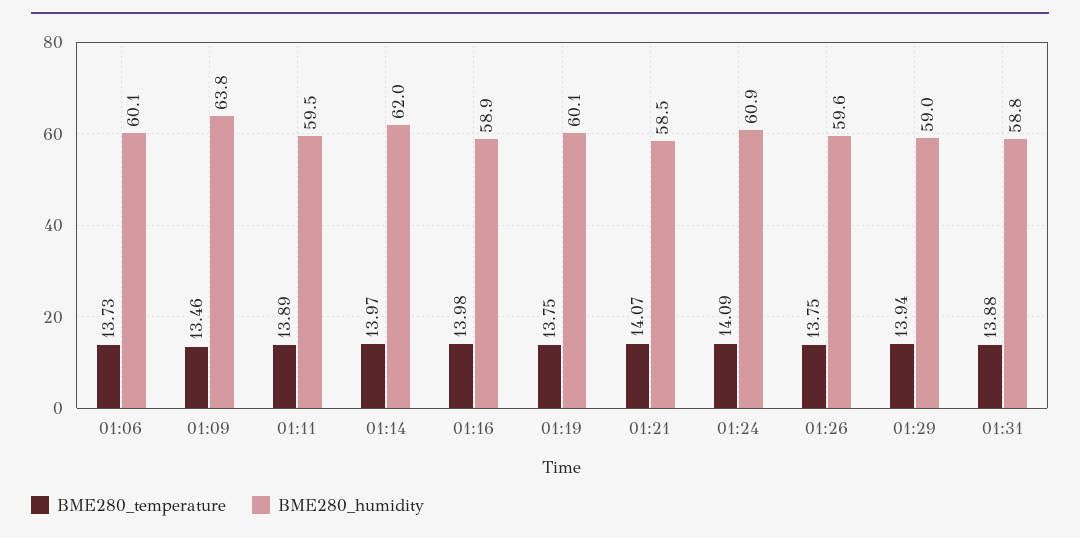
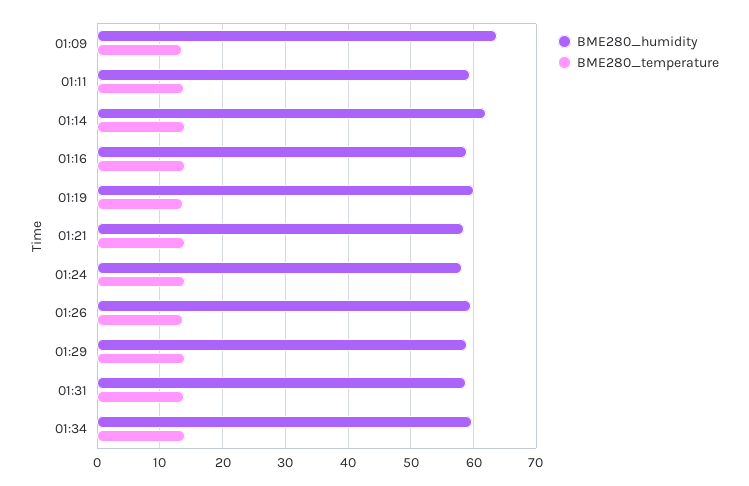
BME280_temperature, 01:06: 13.73 -> none
BME280_humidity, 01:06: 60.1 -> none
BME280_humidity, 01:24: 60.9 -> 58
BME280_humidity, 01:34: none -> 60
BME280_temperature, 01:34: none -> 14

